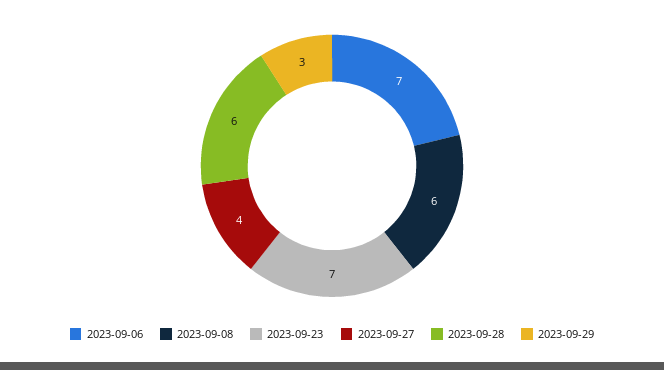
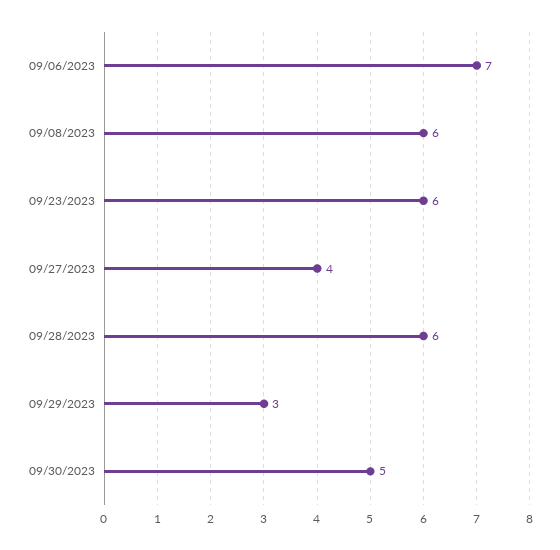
2023-09-23: 7 -> 6
09/30/2023: none -> 5

